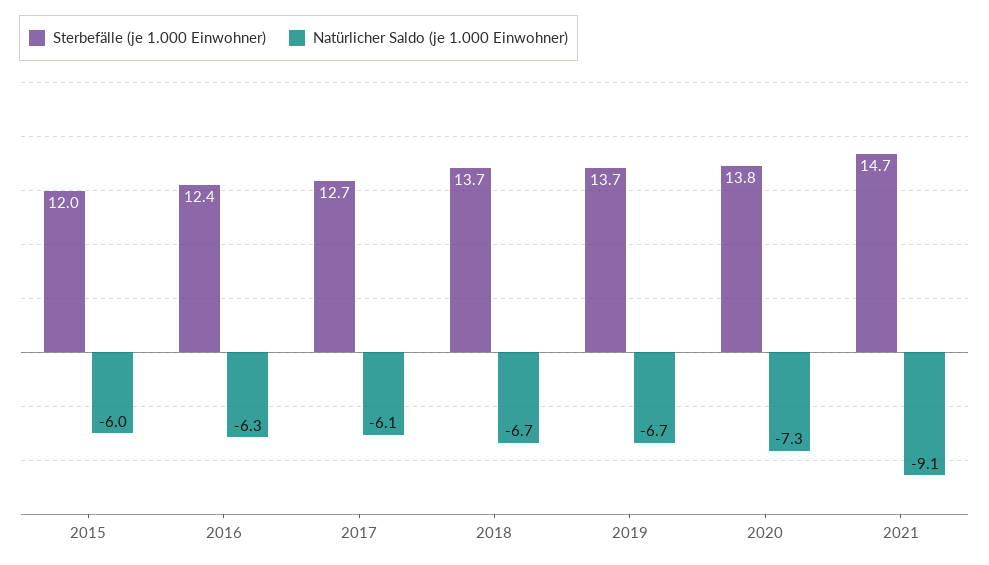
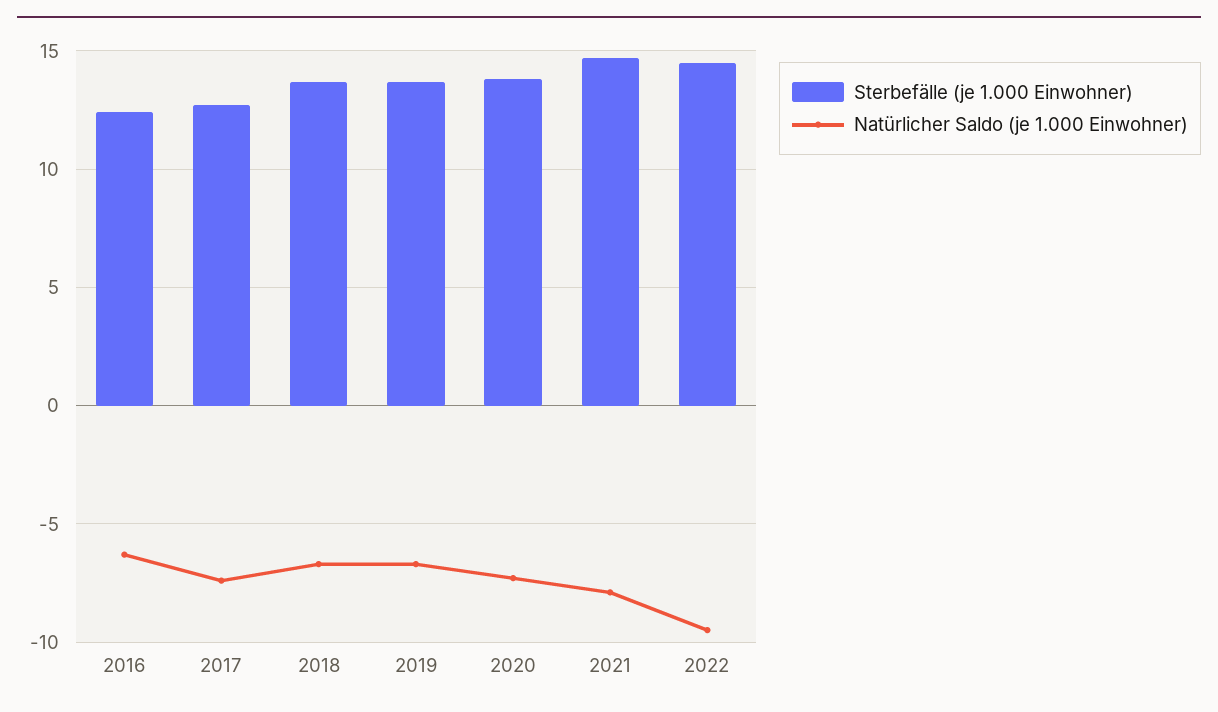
Sterbefälle (je 1.000 Einwohner), 2015: 12 -> none
Natürlicher Saldo (je 1.000 Einwohner), 2015: -6 -> none
Natürlicher Saldo (je 1.000 Einwohner), 2017: -6.1 -> -7.5
Natürlicher Saldo (je 1.000 Einwohner), 2021: -9.1 -> -8
Sterbefälle (je 1.000 Einwohner), 2022: none -> 14.5
Natürlicher Saldo (je 1.000 Einwohner), 2022: none -> -9.5

